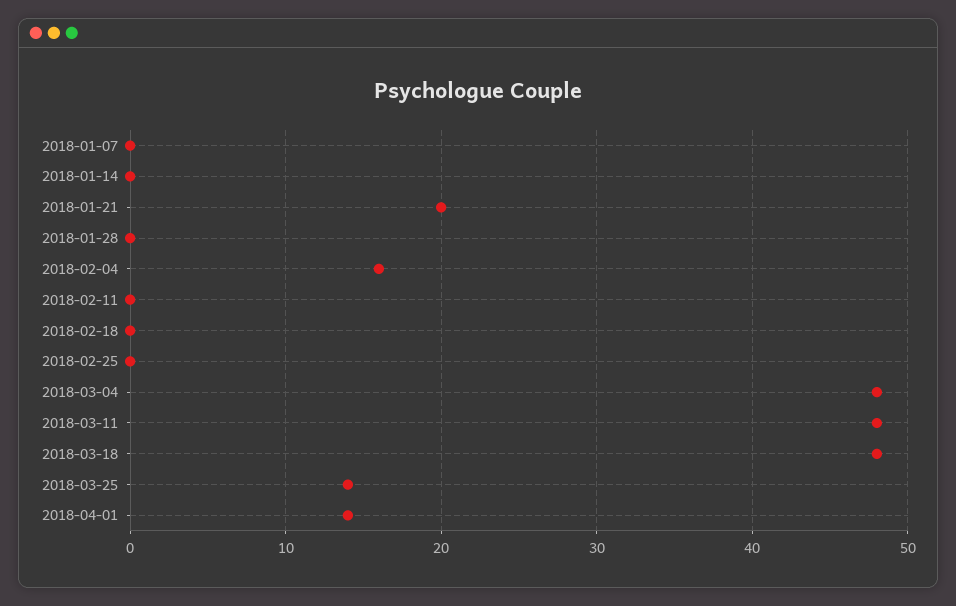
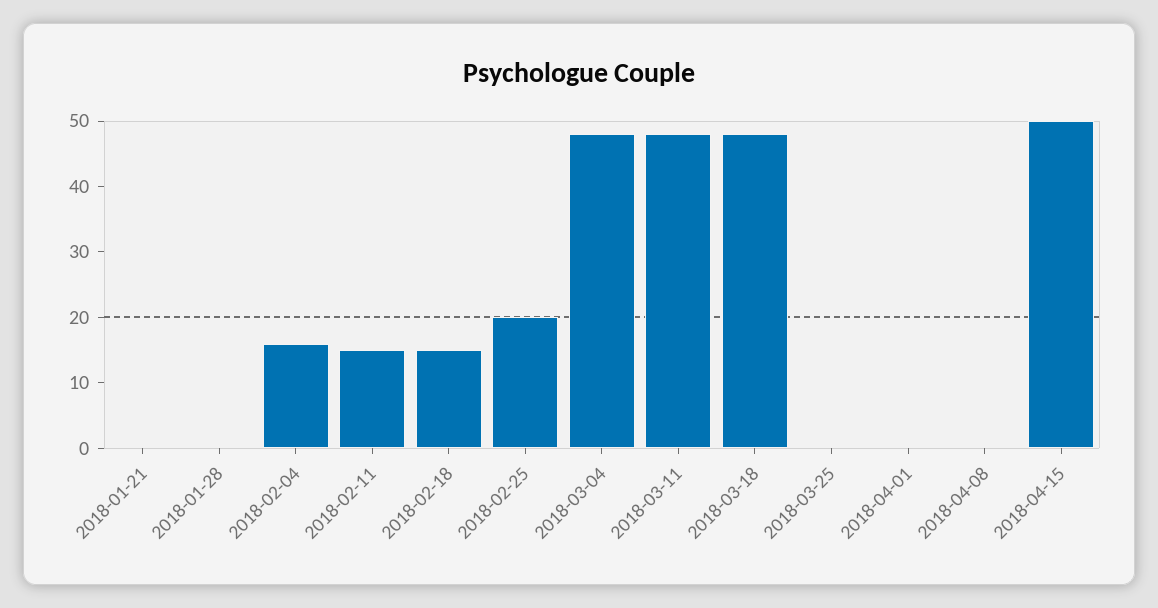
2018-01-07: 0 -> none
2018-01-14: 0 -> none
2018-01-21: 20 -> 0
2018-02-11: 0 -> 15
2018-02-18: 0 -> 15
2018-02-25: 0 -> 20
2018-03-25: 14 -> 0
2018-04-01: 14 -> 0
2018-04-08: none -> 0
2018-04-15: none -> 50

